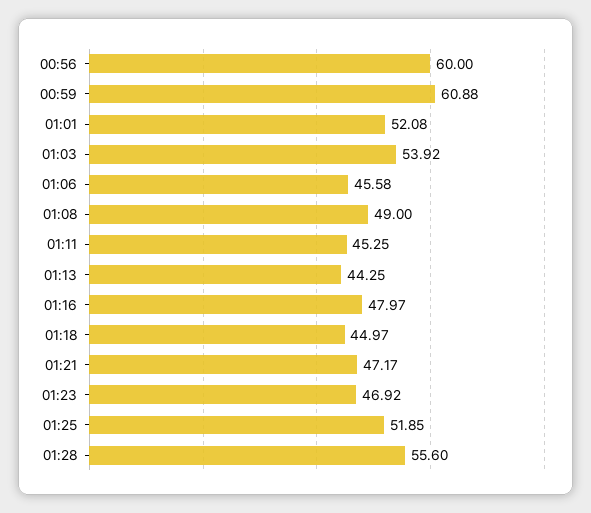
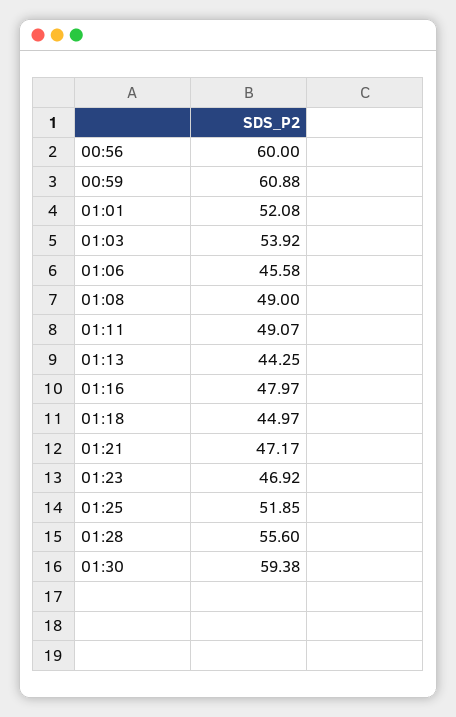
01:11: 45.25 -> 49.07
01:30: none -> 59.38

